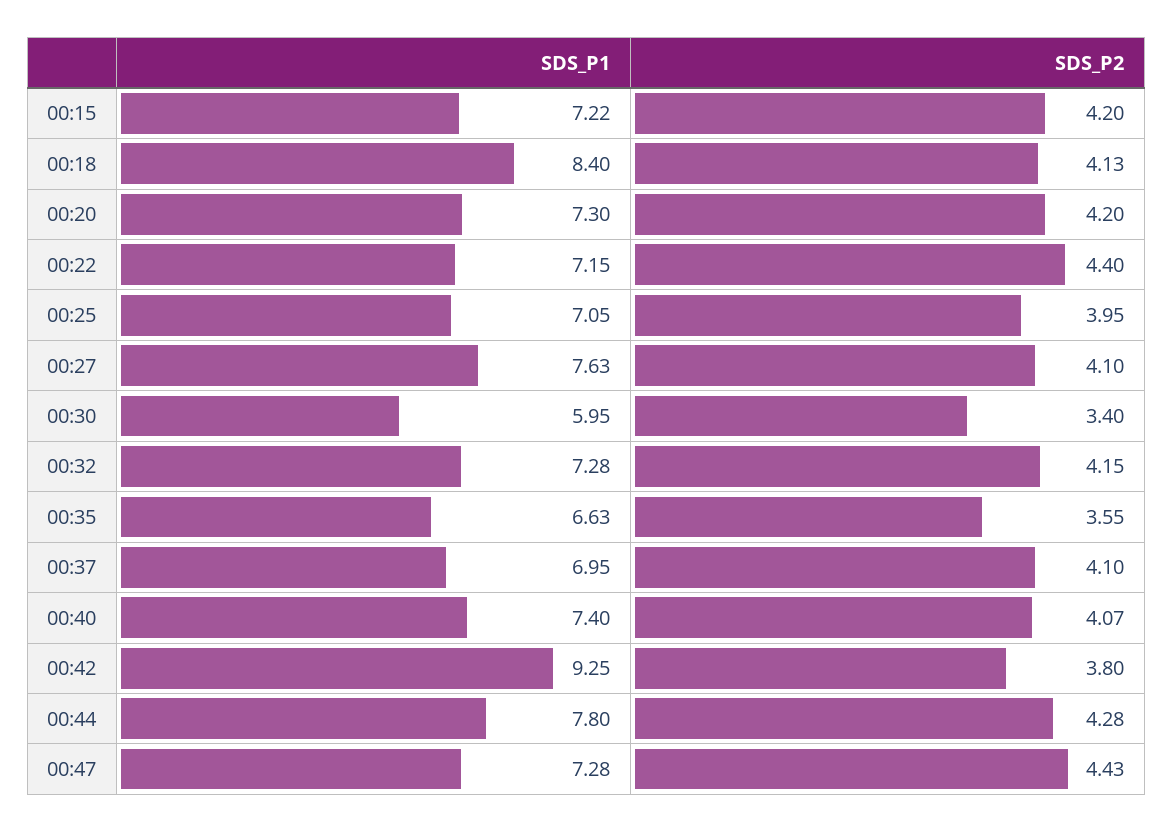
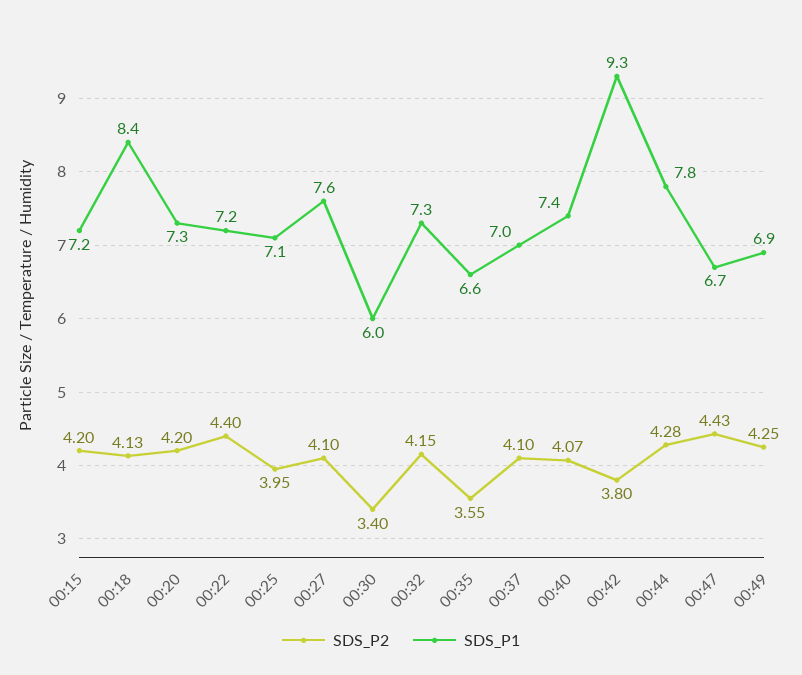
SDS_P1, 00:47: 7.28 -> 6.7
SDS_P2, 00:49: none -> 4.25
SDS_P1, 00:49: none -> 6.9

